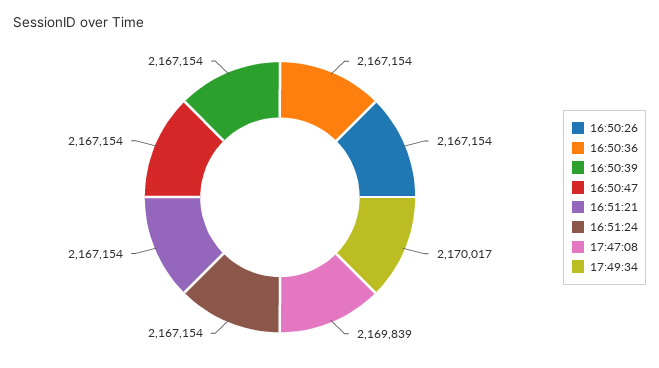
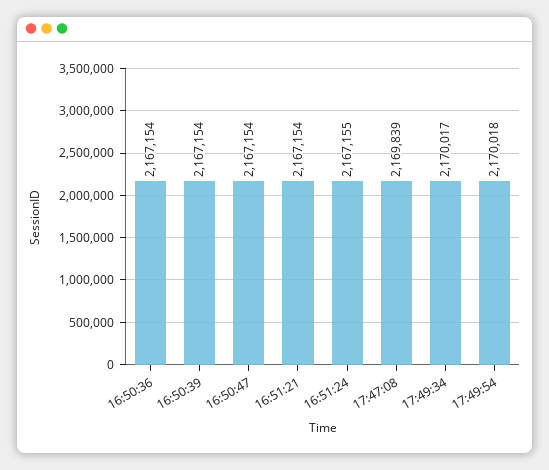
16:50:26: 2167154 -> none
16:51:24: 2167154 -> 2167155
17:49:54: none -> 2170018

